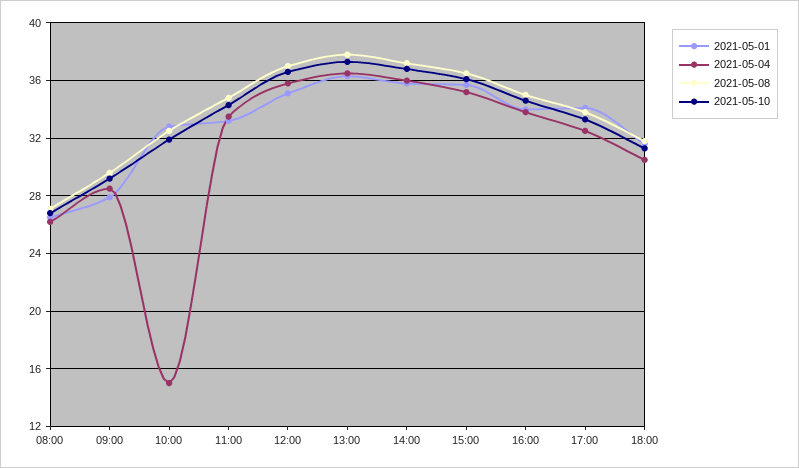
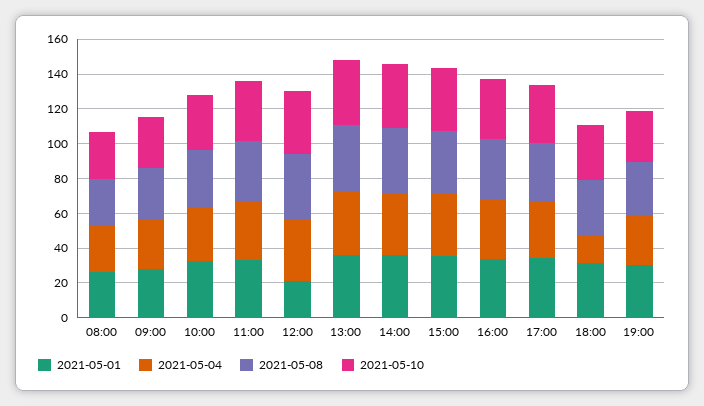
2021-05-04, 10:00: 15 -> 30
2021-05-01, 12:00: 35 -> 20
2021-05-04, 18:00: 30.5 -> 15
2021-05-01, 19:00: none -> 30
2021-05-04, 19:00: none -> 30
2021-05-08, 19:00: none -> 30
2021-05-10, 19:00: none -> 30

